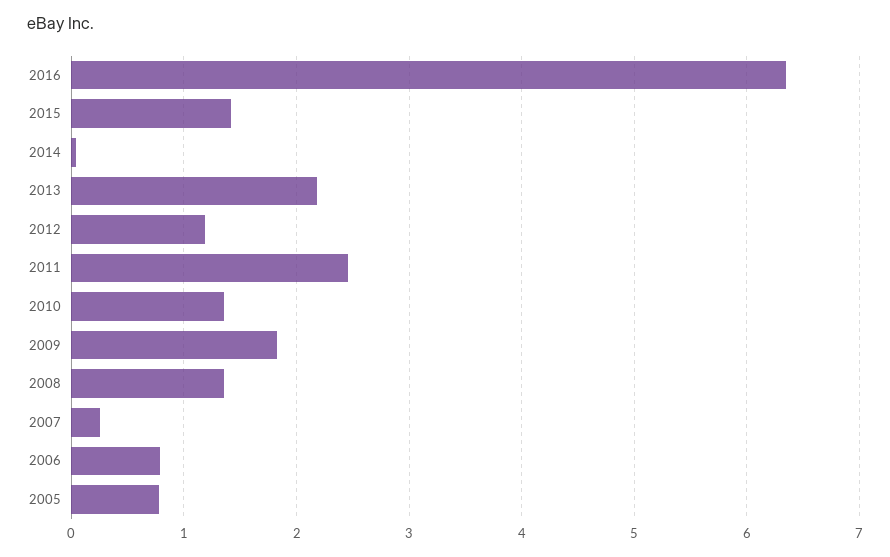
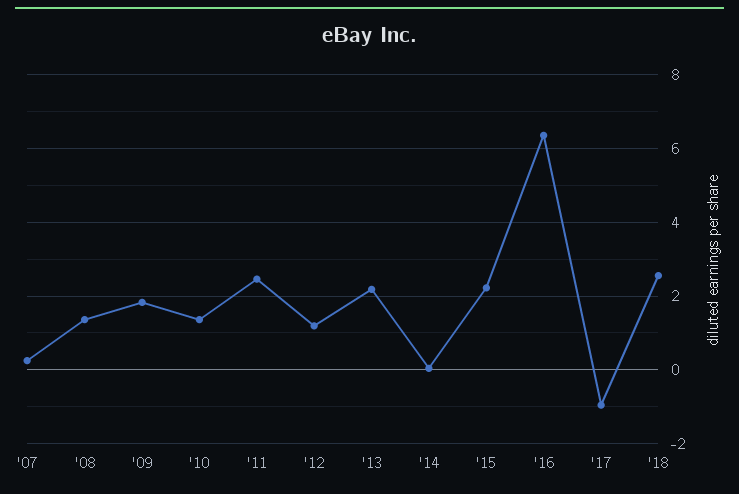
2015: 1.4 -> 2.2
2006: 0.8 -> none
2005: 0.8 -> none
'17: none -> -1
'18: none -> 2.6

